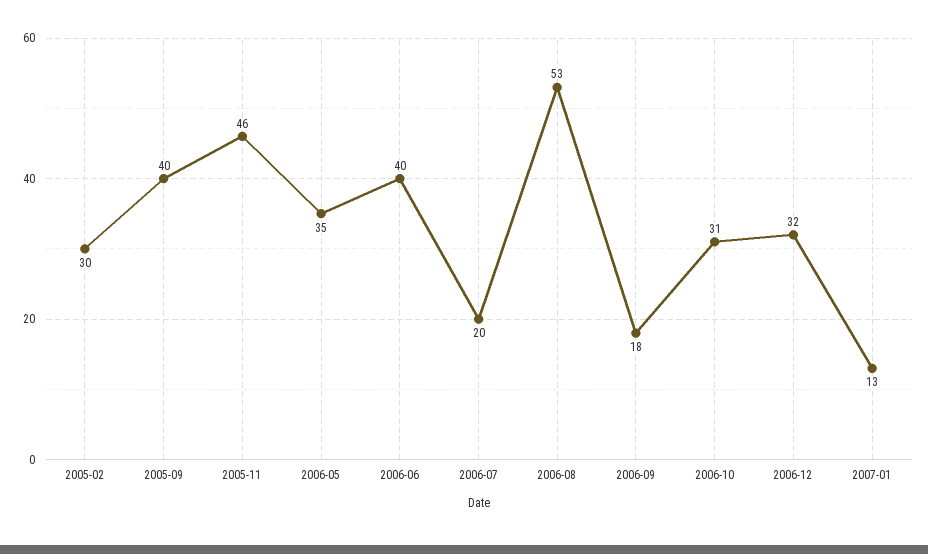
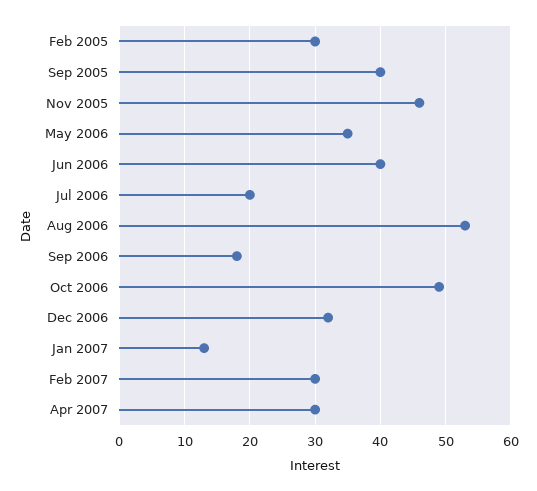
2006-10: 31 -> 49
Feb 2007: none -> 30
Apr 2007: none -> 30

